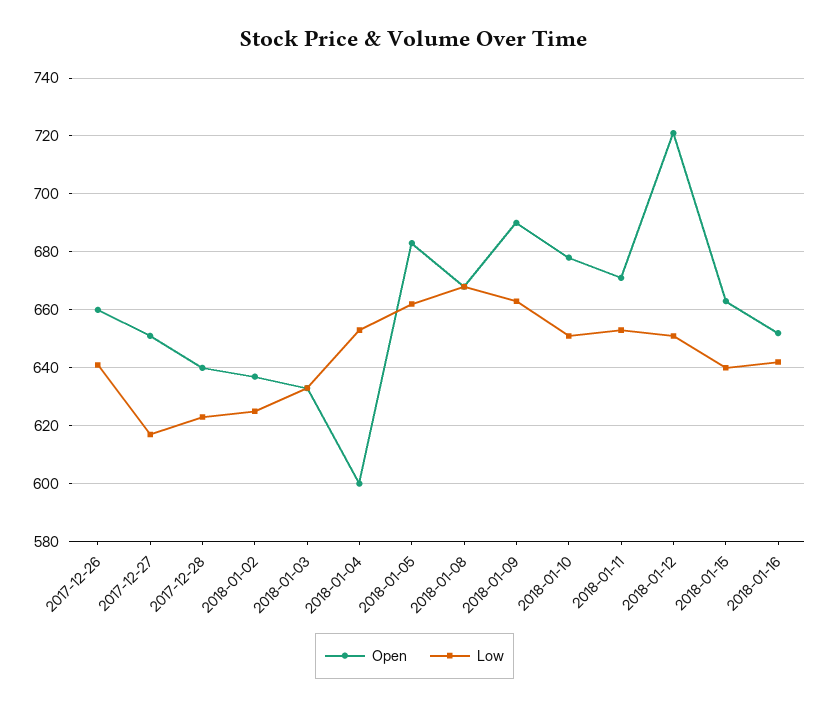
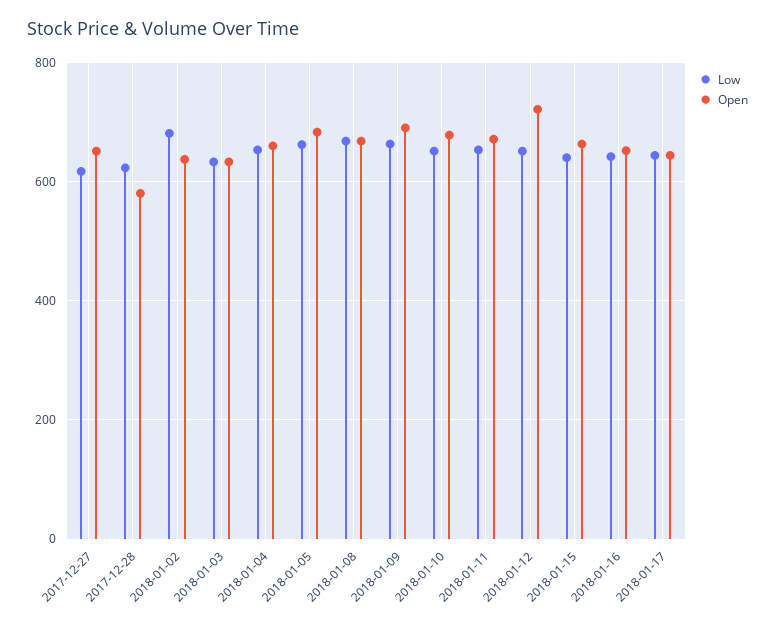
Open, 2017-12-26: 660 -> none
Low, 2017-12-26: 640 -> none
Open, 2017-12-28: 640 -> 580
Low, 2018-01-02: 625 -> 680
Open, 2018-01-04: 600 -> 660
Low, 2018-01-17: none -> 640
Open, 2018-01-17: none -> 640

